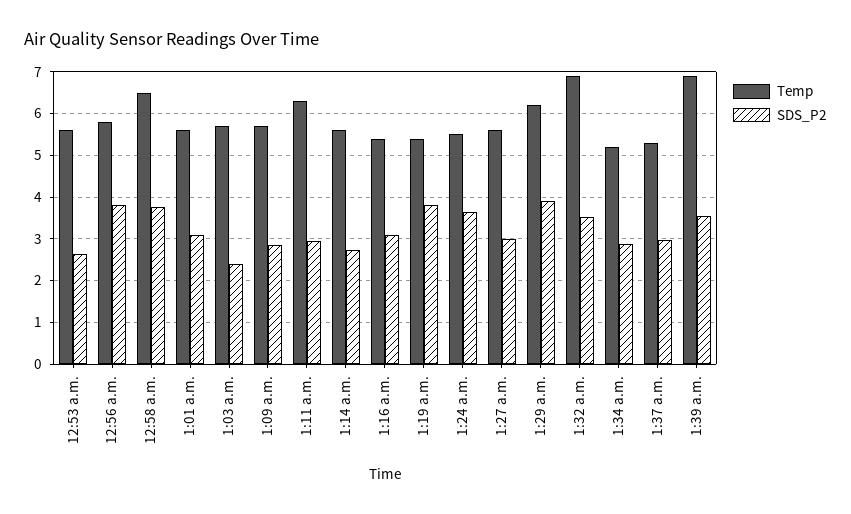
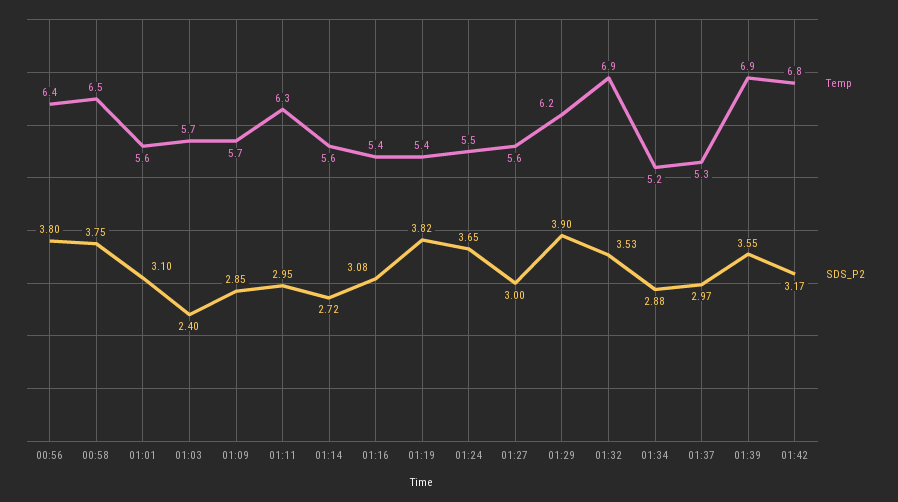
Temp, 12:53 a.m.: 5.6 -> none
SDS_P2, 12:53 a.m.: 2.6 -> none
Temp, 12:56 a.m.: 5.8 -> 6.4
Temp, 01:42: none -> 6.8
SDS_P2, 01:42: none -> 3.17

